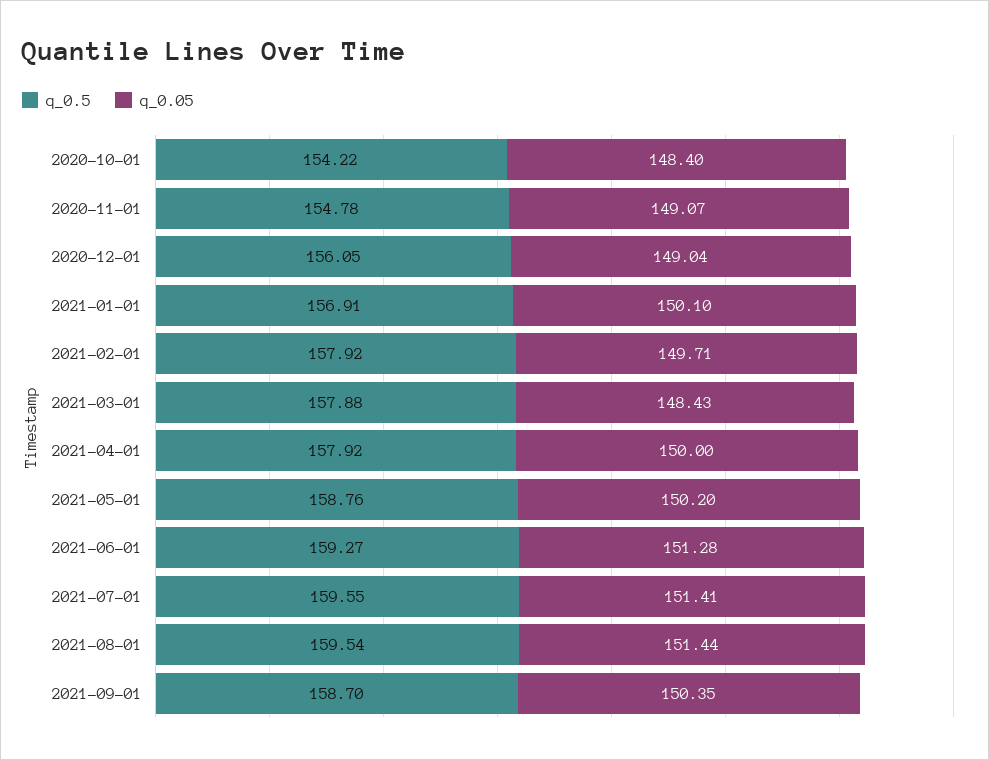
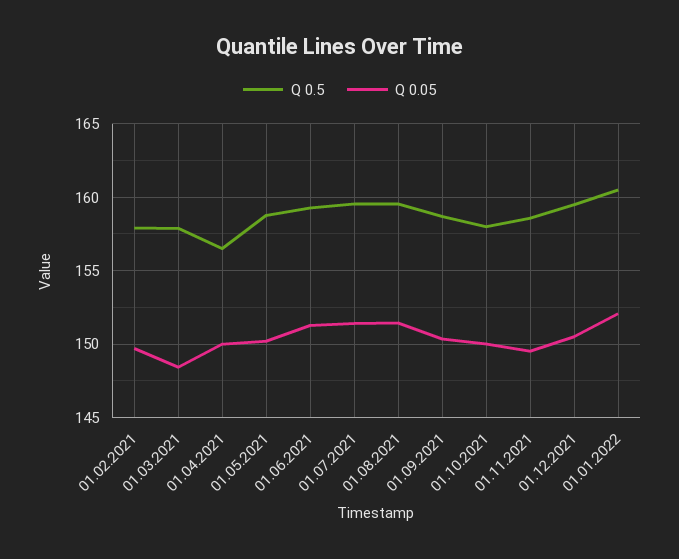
q_0.5, 2020-10-01: 154.22 -> none
q_0.05, 2020-10-01: 148.4 -> none
q_0.5, 2020-11-01: 154.78 -> none
q_0.05, 2020-11-01: 149.07 -> none
q_0.5, 2020-12-01: 156.05 -> none
q_0.05, 2020-12-01: 149.04 -> none
q_0.5, 2021-01-01: 156.91 -> none
q_0.05, 2021-01-01: 150.1 -> none
q_0.5, 2021-04-01: 157.92 -> 156.5
q_0.5, 01.10.2021: none -> 158
q_0.05, 01.10.2021: none -> 150
q_0.5, 01.11.2021: none -> 158.5
q_0.05, 01.11.2021: none -> 149.5
q_0.5, 01.12.2021: none -> 159.5
q_0.05, 01.12.2021: none -> 150.5
q_0.5, 01.01.2022: none -> 160.5
q_0.05, 01.01.2022: none -> 152

